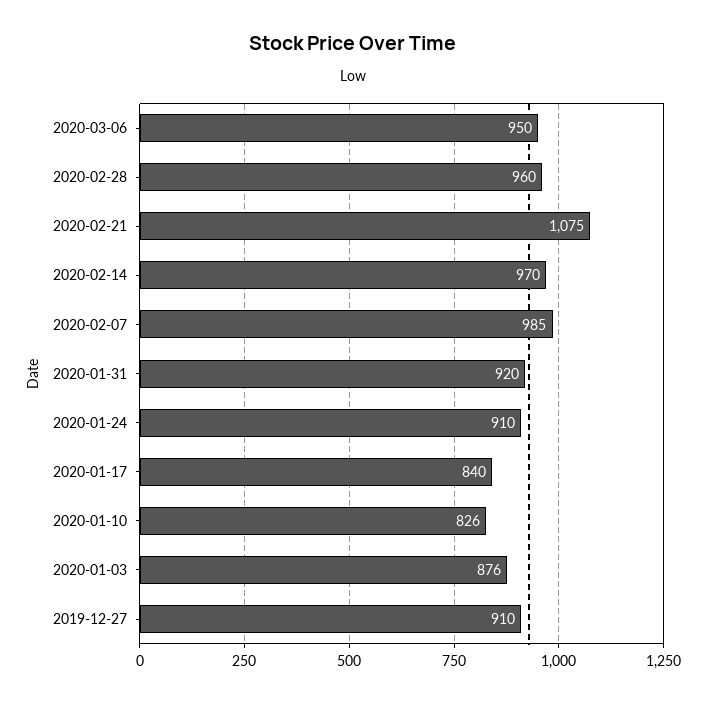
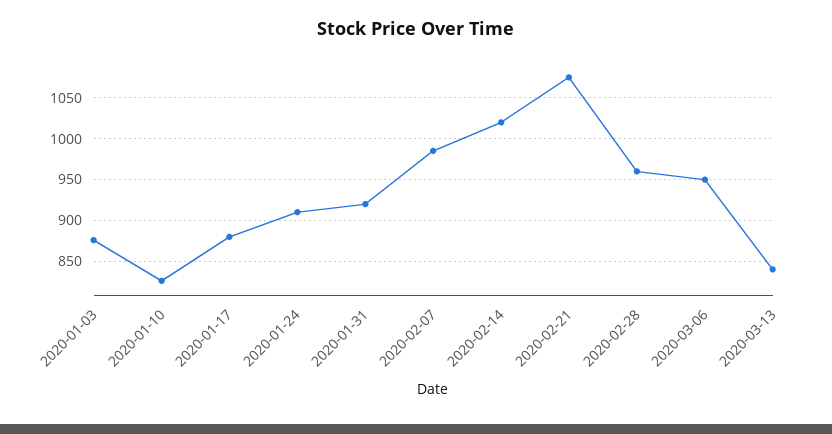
2020-02-14: 970 -> 1020
2020-01-17: 840 -> 880
2019-12-27: 910 -> none
2020-03-13: none -> 840

